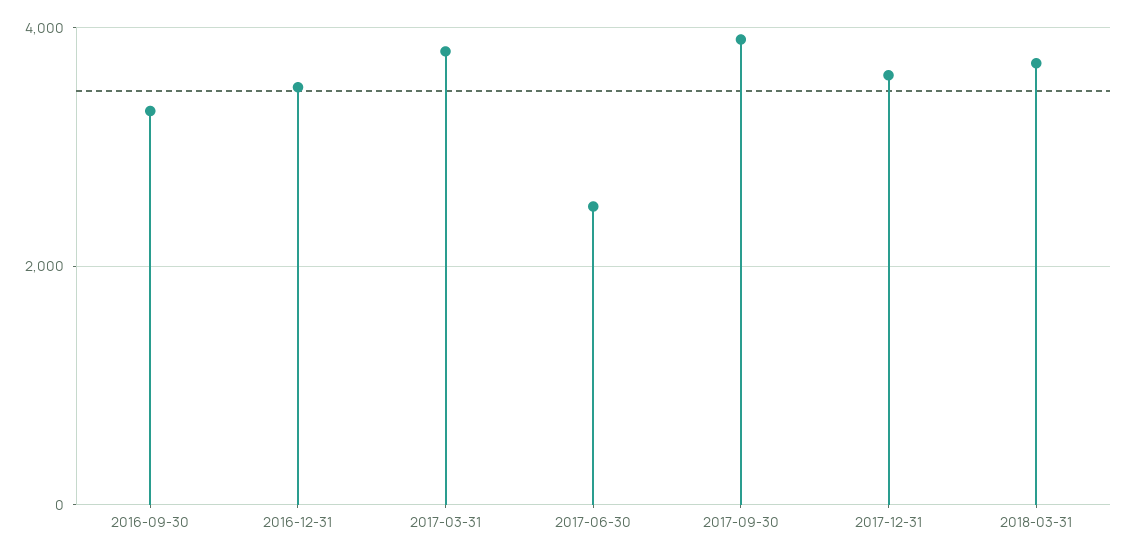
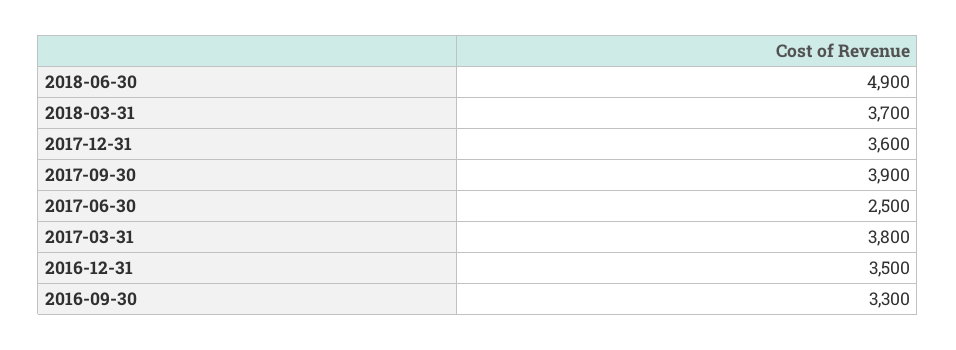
2018-06-30: none -> 4900

